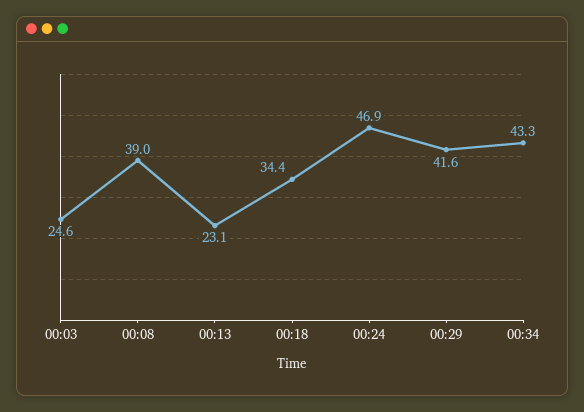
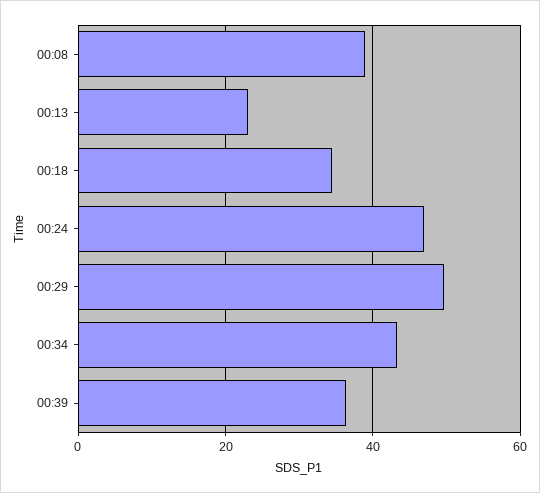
00:03: 24.6 -> none
00:29: 41.6 -> 50
00:39: none -> 36

